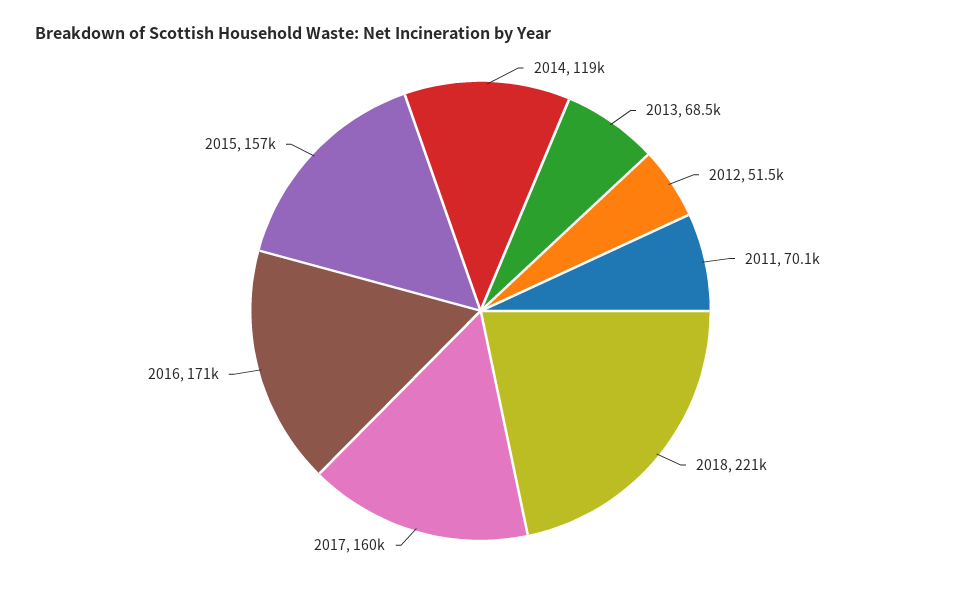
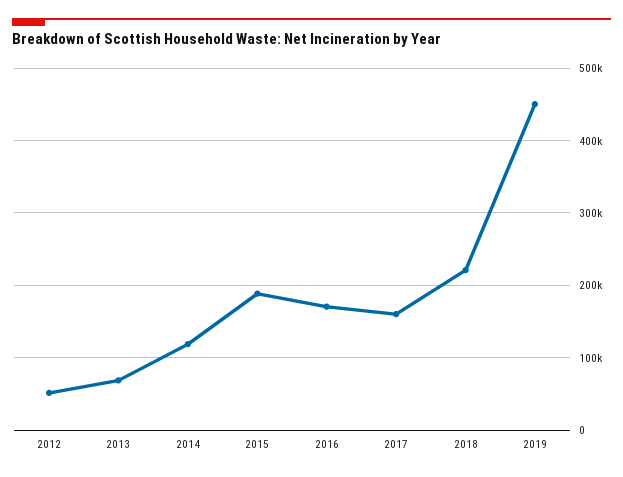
2011: 70100 -> none
2015: 157000 -> 190000
2019: none -> 450000

